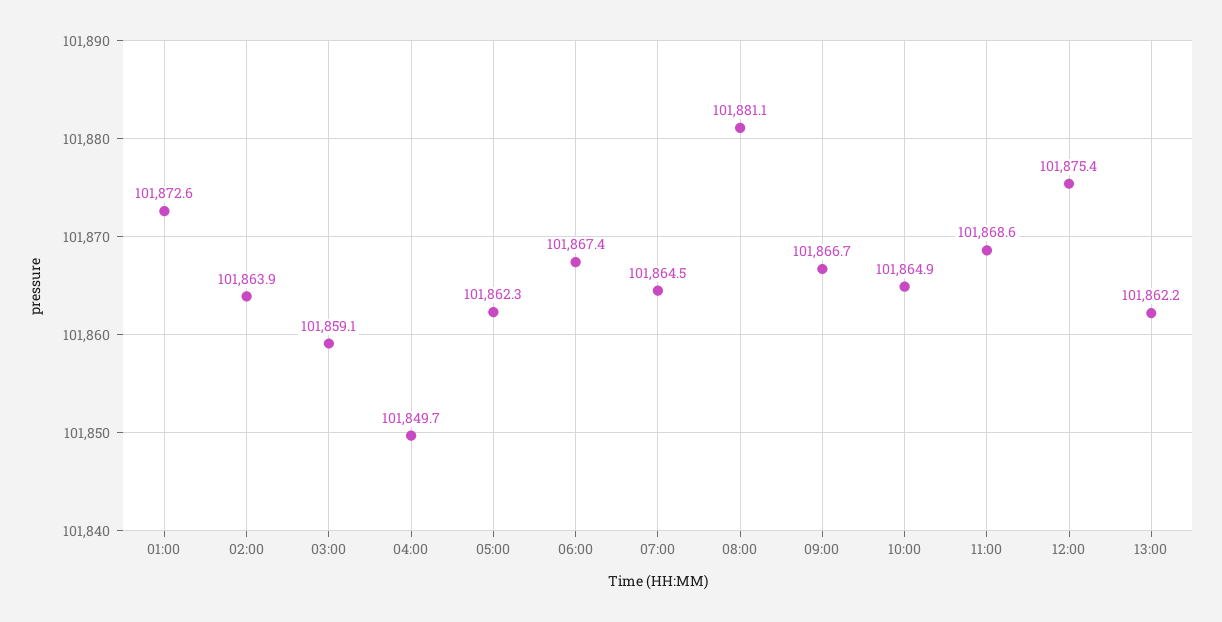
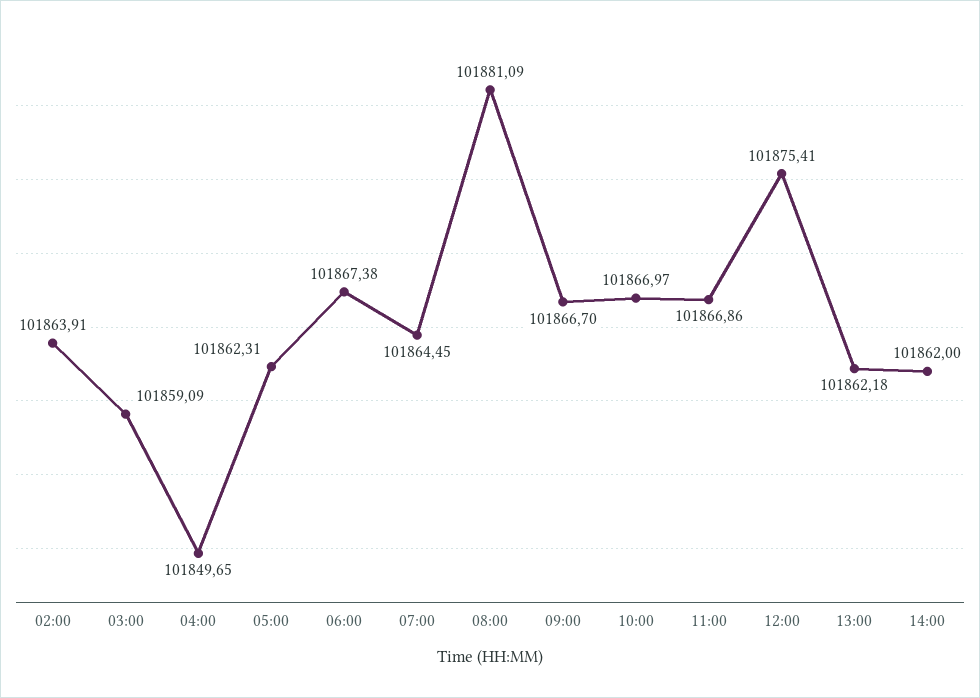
01:00: 101872.6 -> none
10:00: 101864.9 -> 101866.97
11:00: 101868.6 -> 101866.86
14:00: none -> 101862

